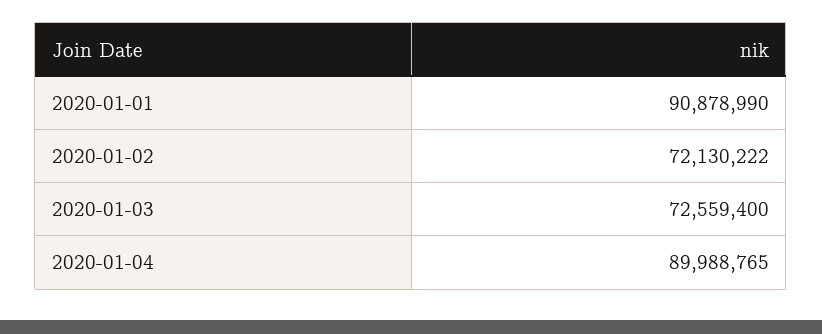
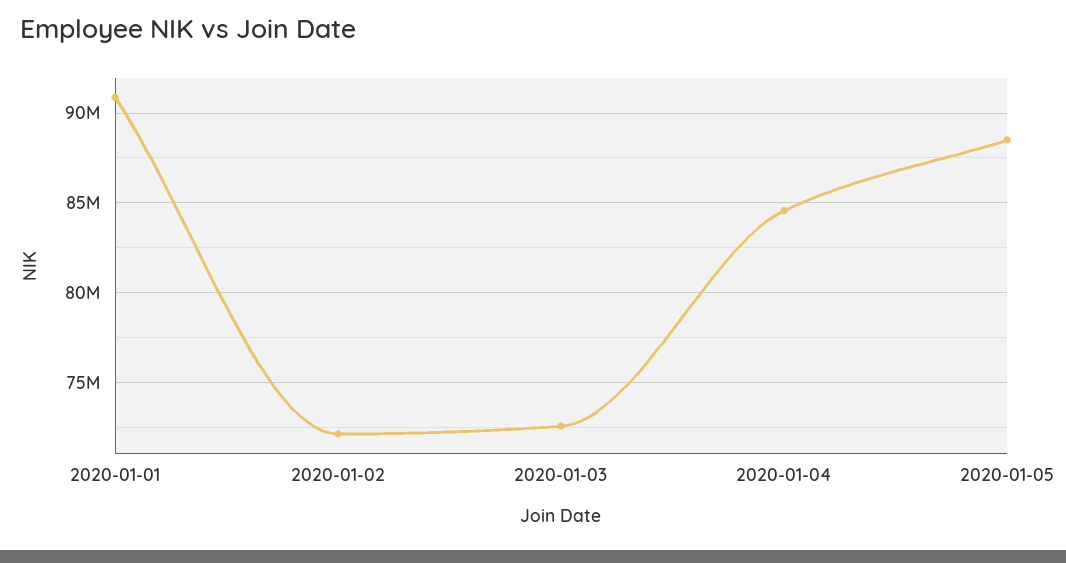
2020-01-04: 89988765 -> 84500000
2020-01-05: none -> 88500000

